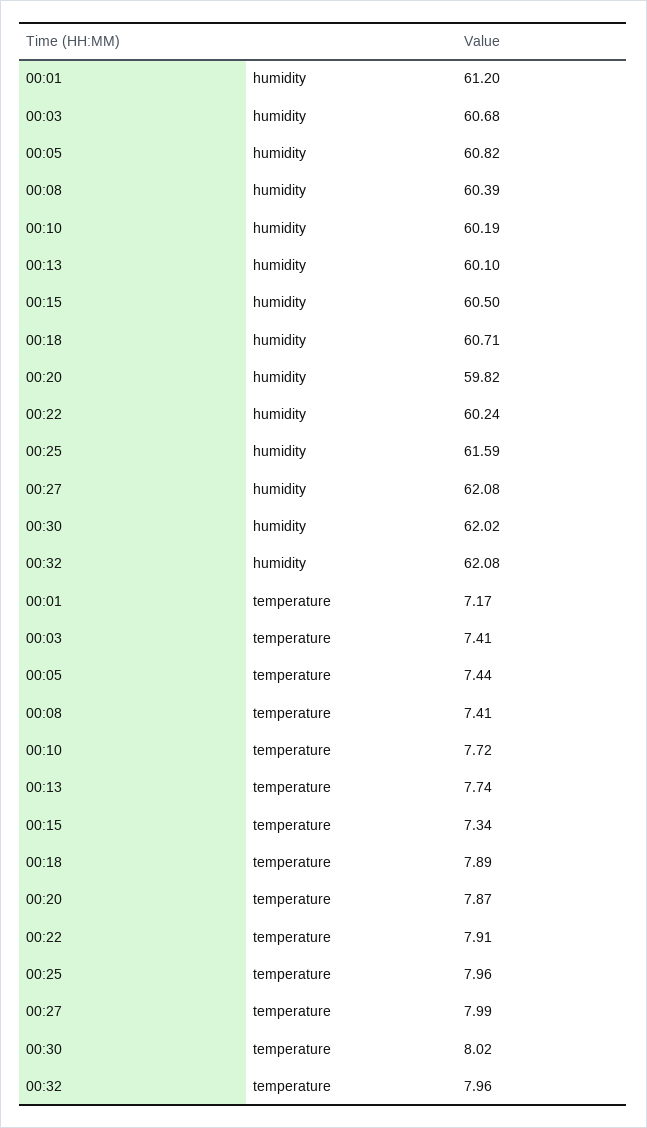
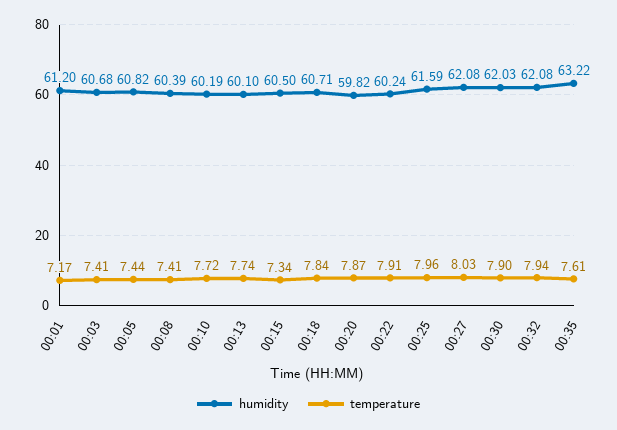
humidity, 00:30: 62.02 -> 62.03
temperature, 00:18: 7.89 -> 7.84
temperature, 00:27: 7.99 -> 8.03
temperature, 00:30: 8.02 -> 7.9
temperature, 00:32: 7.96 -> 7.94
humidity, 00:35: none -> 63.22
temperature, 00:35: none -> 7.61

